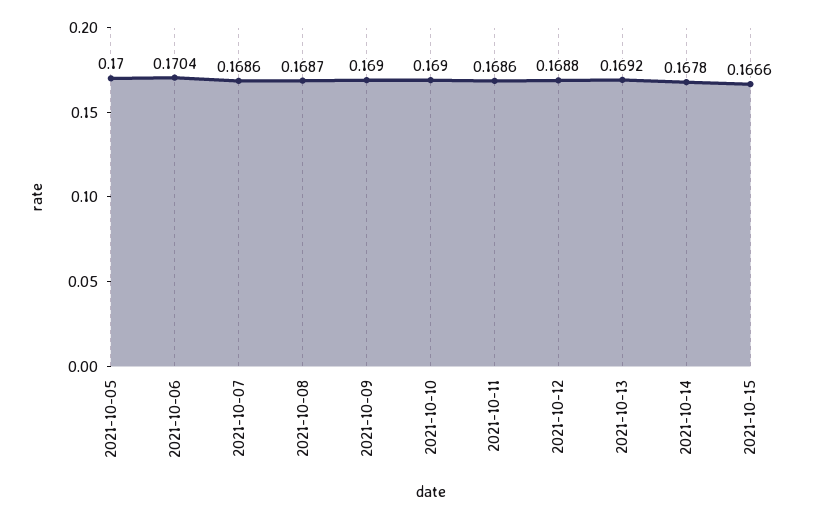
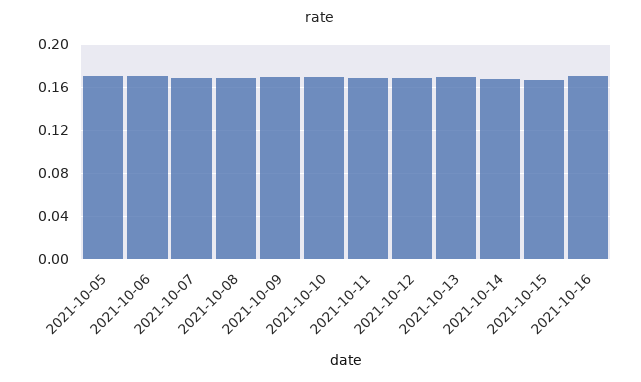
2021-10-16: none -> 0.17

